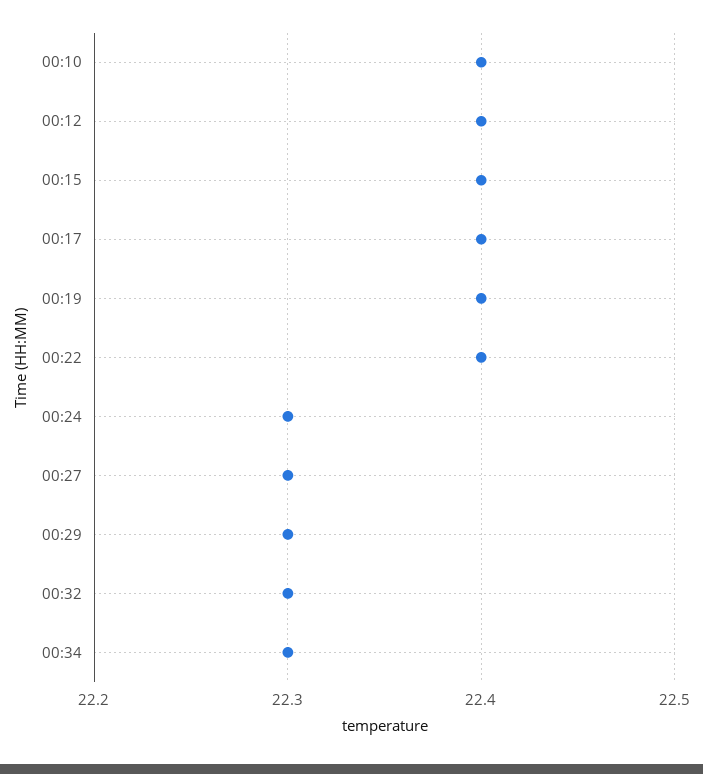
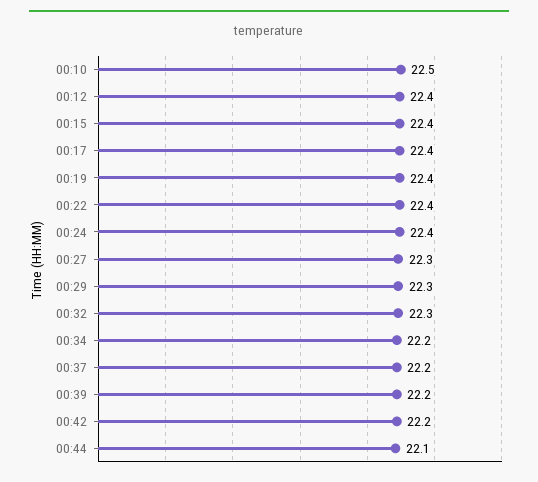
00:10: 22.4 -> 22.5
00:24: 22.3 -> 22.4
00:34: 22.3 -> 22.2
00:37: none -> 22.2
00:39: none -> 22.2
00:42: none -> 22.2
00:44: none -> 22.1

